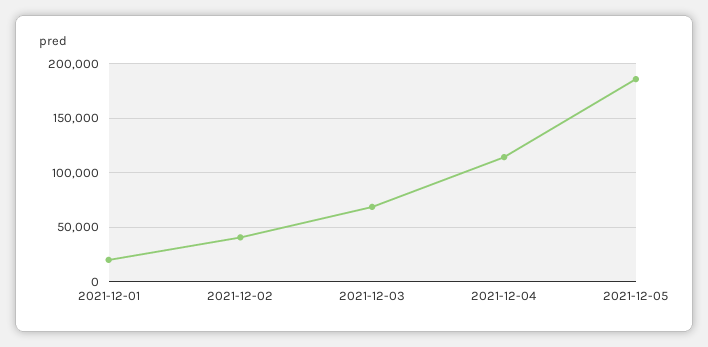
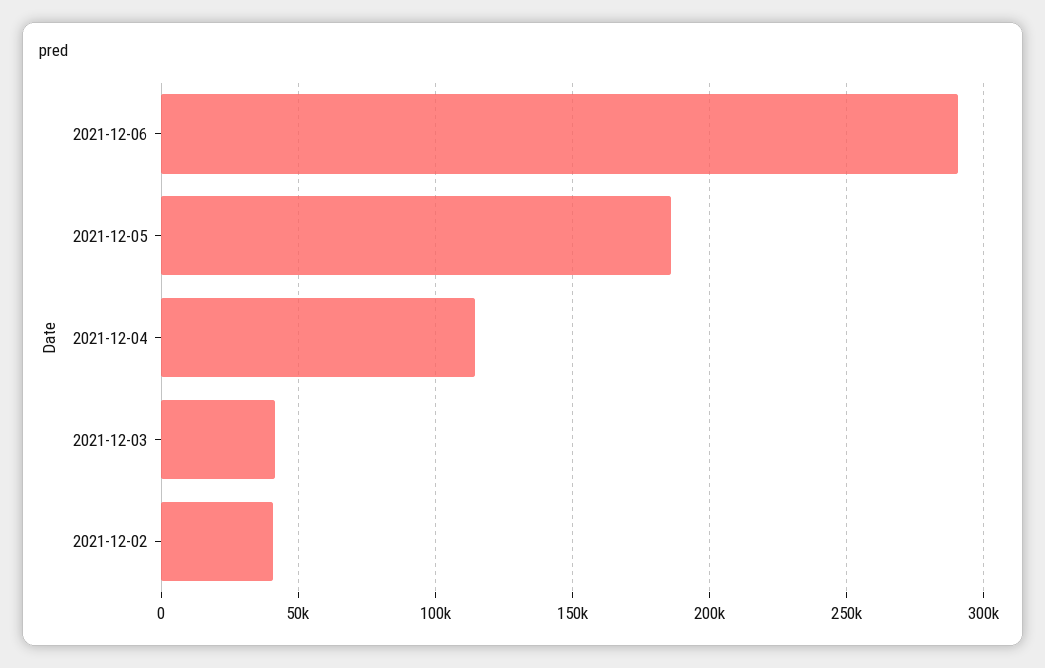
2021-12-01: 20000 -> none
2021-12-03: 70000 -> 40000
2021-12-06: none -> 290000

